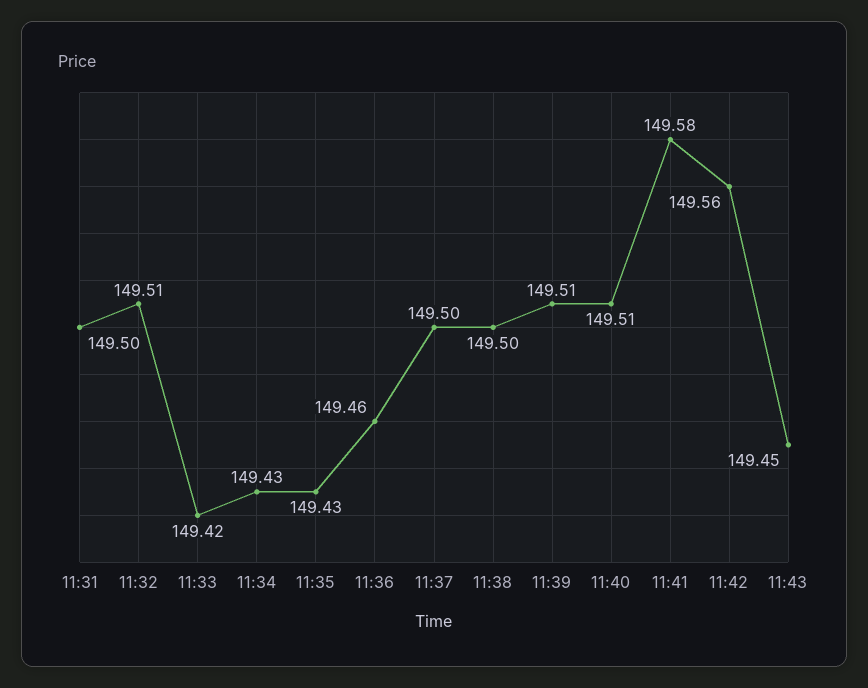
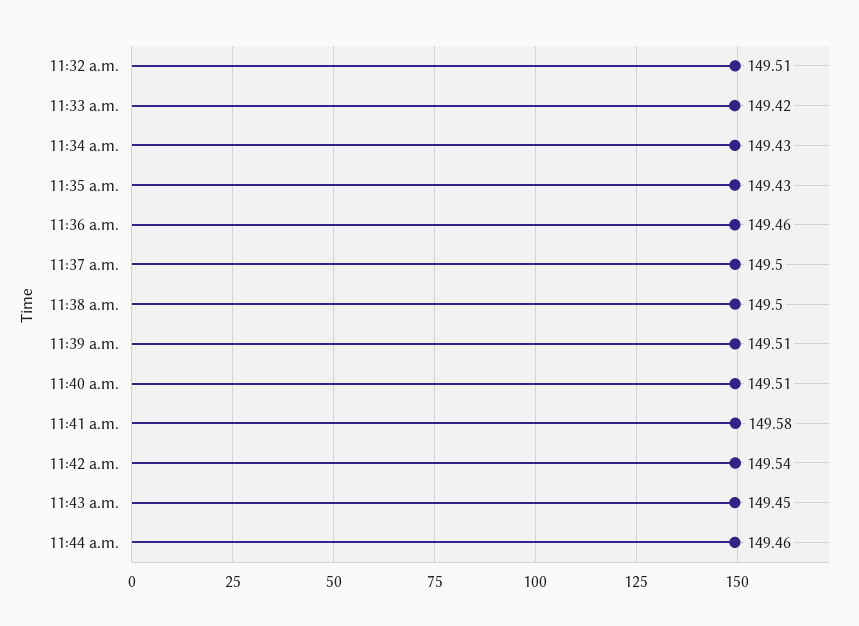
11:31: 149.5 -> none
11:42: 149.56 -> 149.54
11:44 a.m.: none -> 149.46

